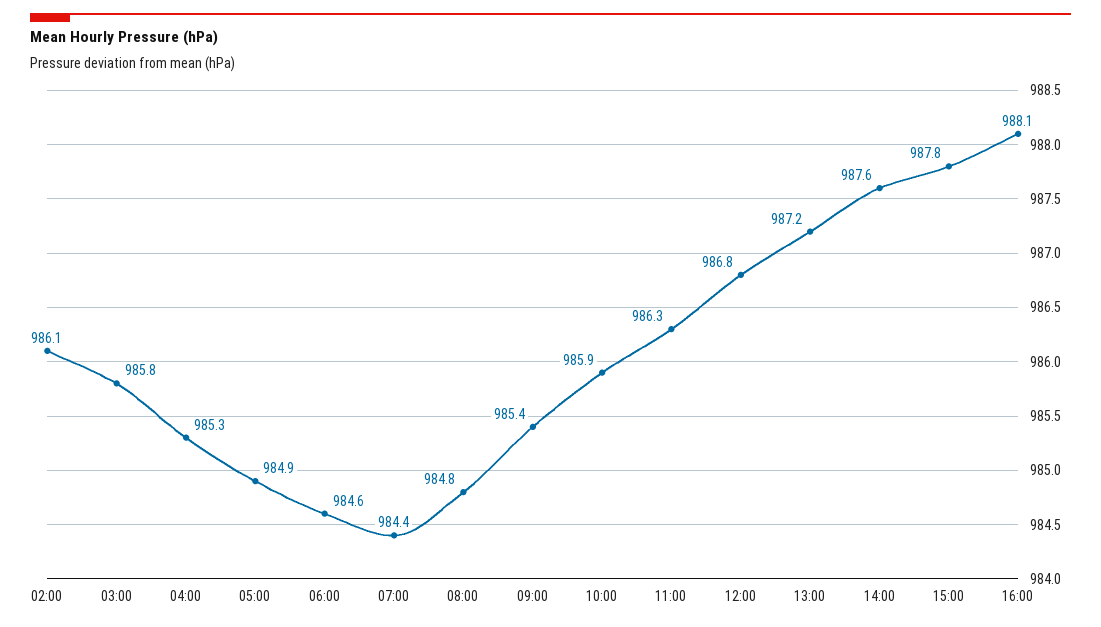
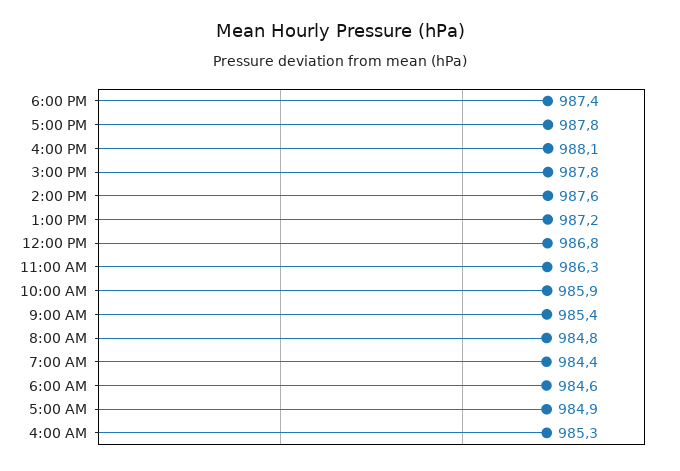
02:00: 986.1 -> none
03:00: 985.8 -> none
6:00 PM: none -> 987.4
5:00 PM: none -> 987.8

